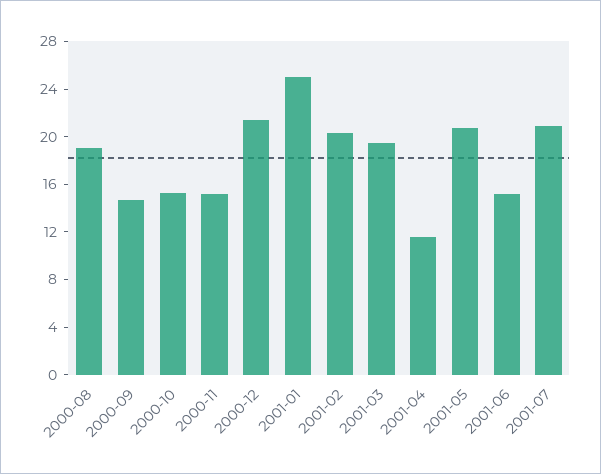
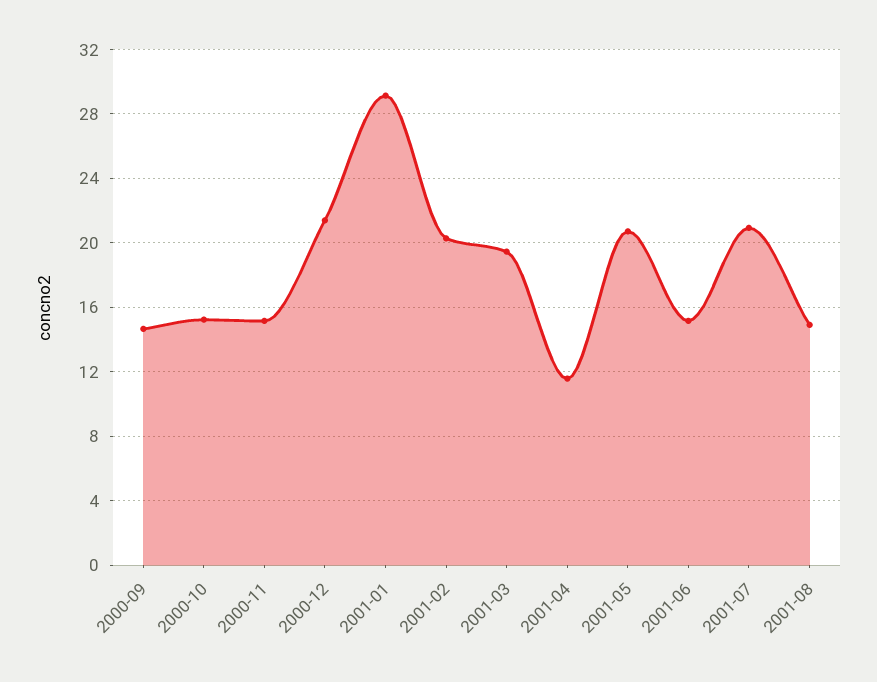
2000-08: 19 -> none
2001-01: 25 -> 29
2001-08: none -> 15

